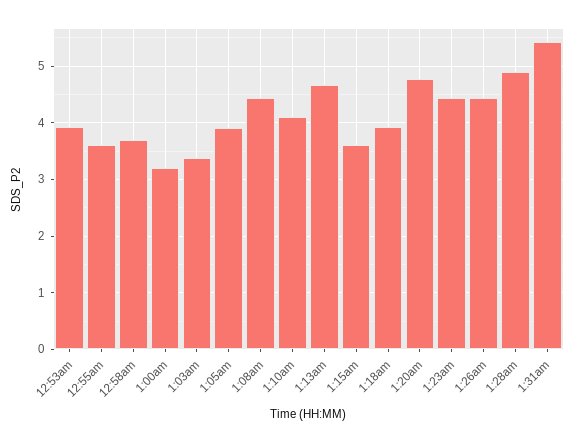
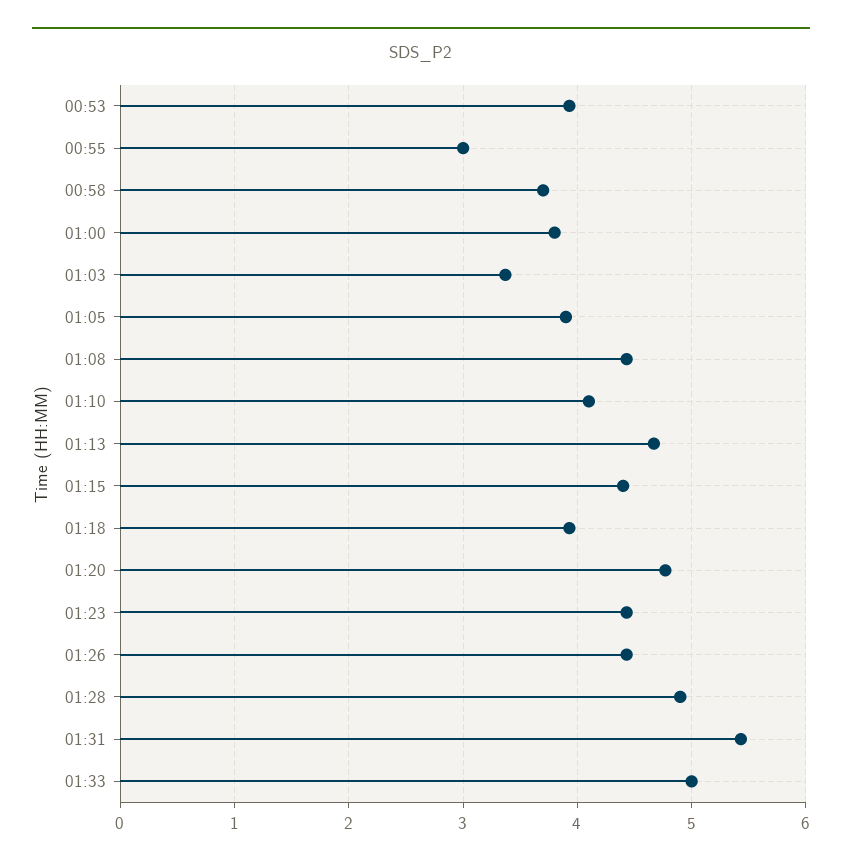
12:55am: 3.6 -> 3
1:00am: 3.2 -> 3.8
1:15am: 3.6 -> 4.4
01:33: none -> 5

